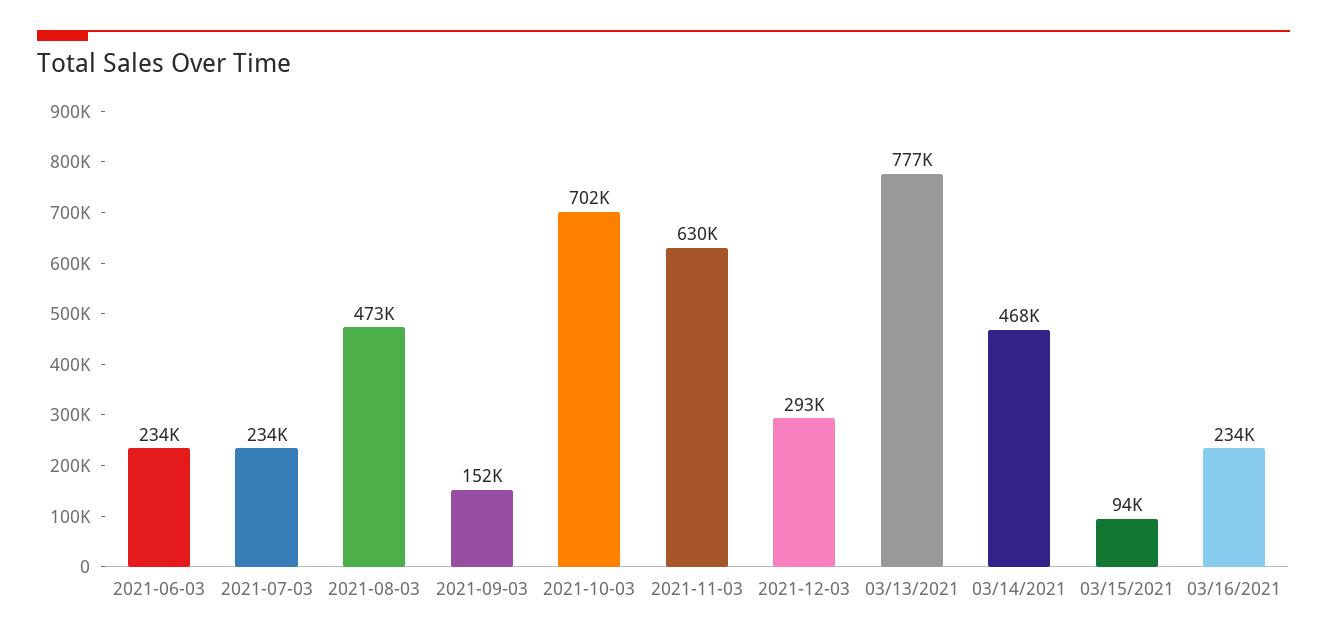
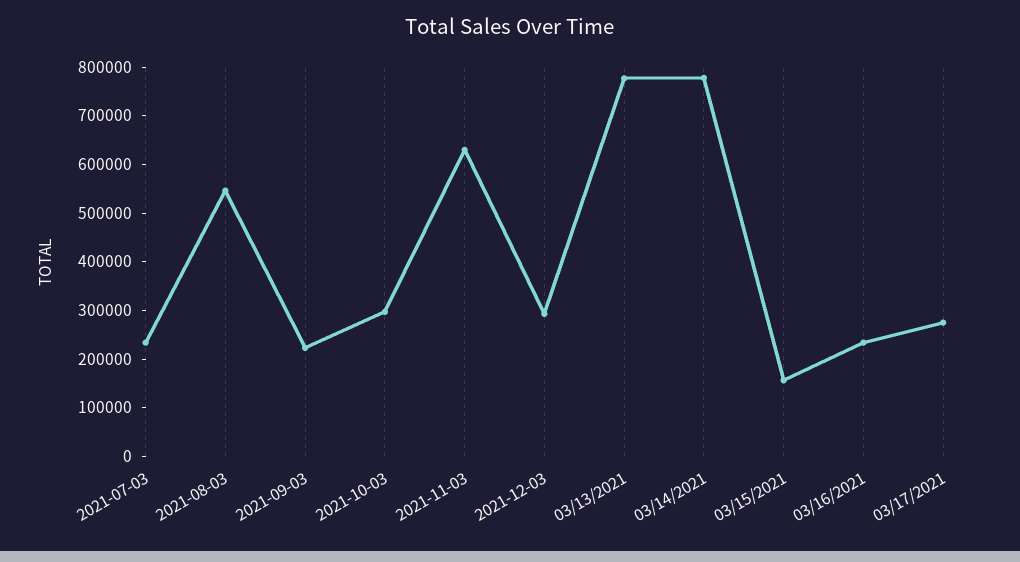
2021-06-03: 234000 -> none
2021-08-03: 473000 -> 540000
2021-09-03: 152000 -> 220000
2021-10-03: 702000 -> 300000
03/14/2021: 468000 -> 780000
03/15/2021: 94000 -> 160000
03/17/2021: none -> 280000

